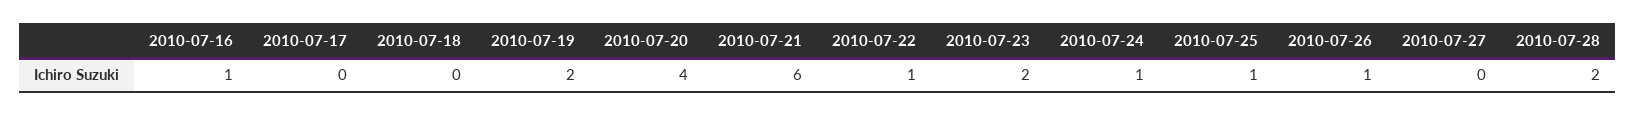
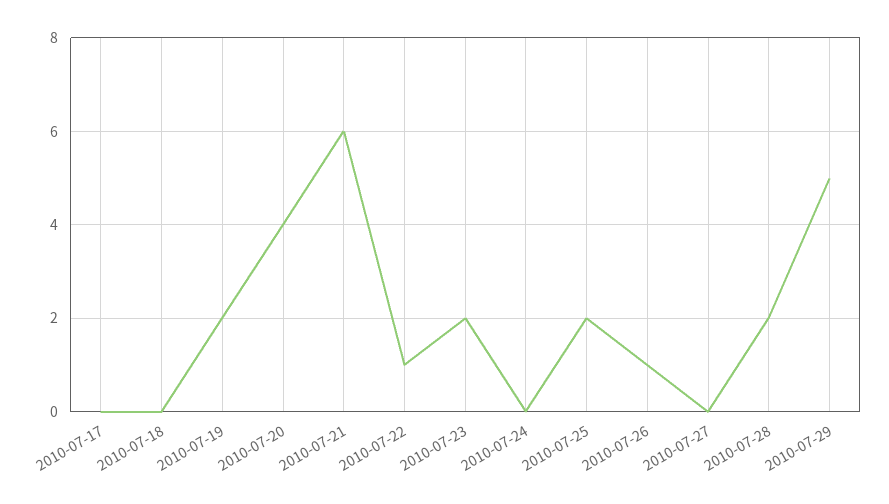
2010-07-16: 1 -> none
2010-07-24: 1 -> 0
2010-07-25: 1 -> 2
2010-07-29: none -> 5

